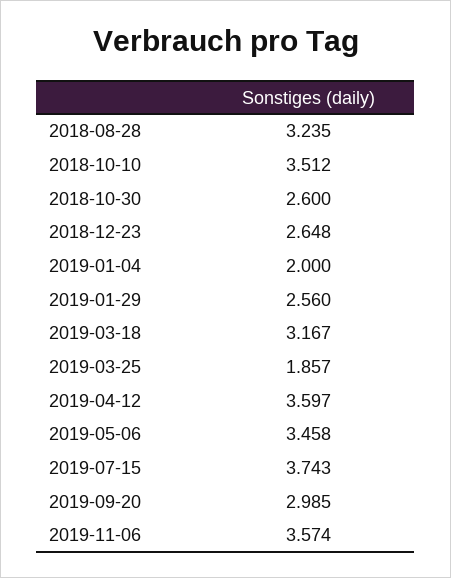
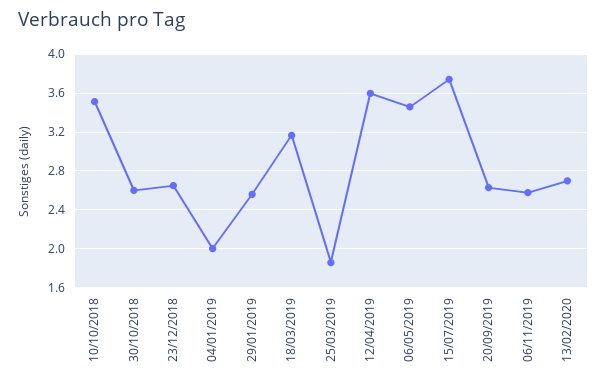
2018-08-28: 3.235 -> none
2019-09-20: 2.985 -> 2.6
2019-11-06: 3.574 -> 2.6
13/02/2020: none -> 2.7

